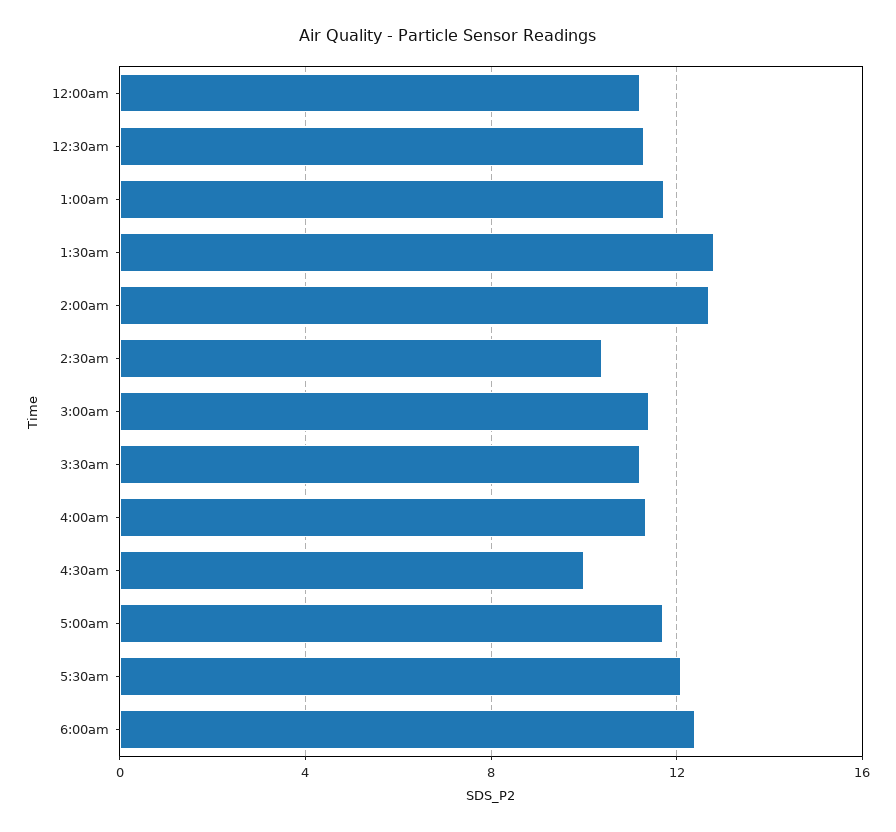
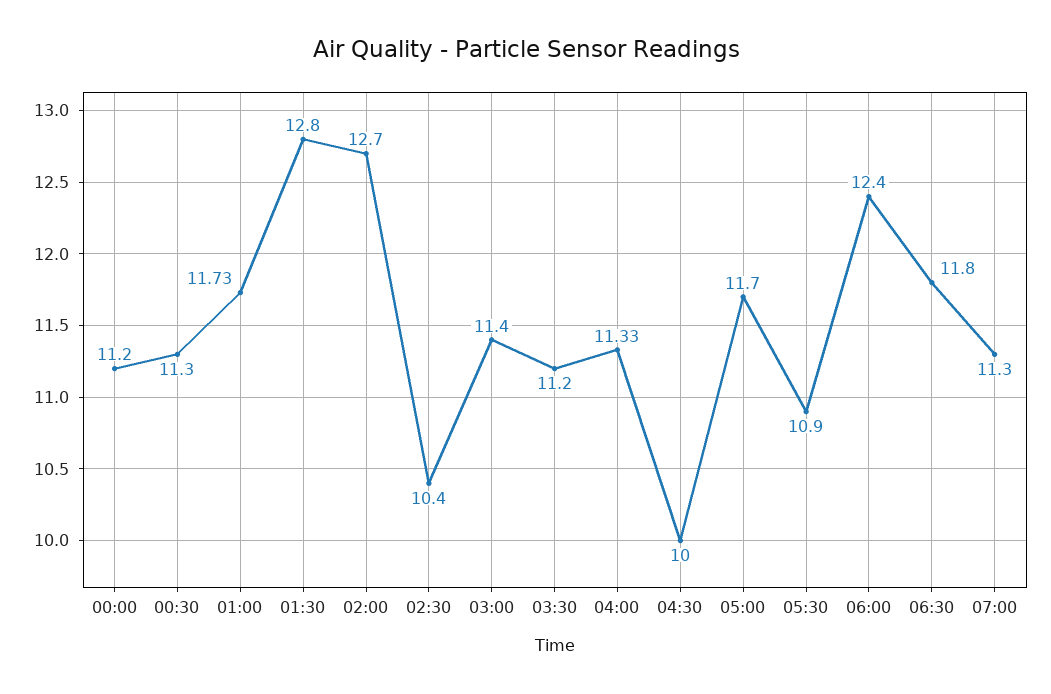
5:30am: 12 -> 10.9
06:30: none -> 11.8
07:00: none -> 11.3

